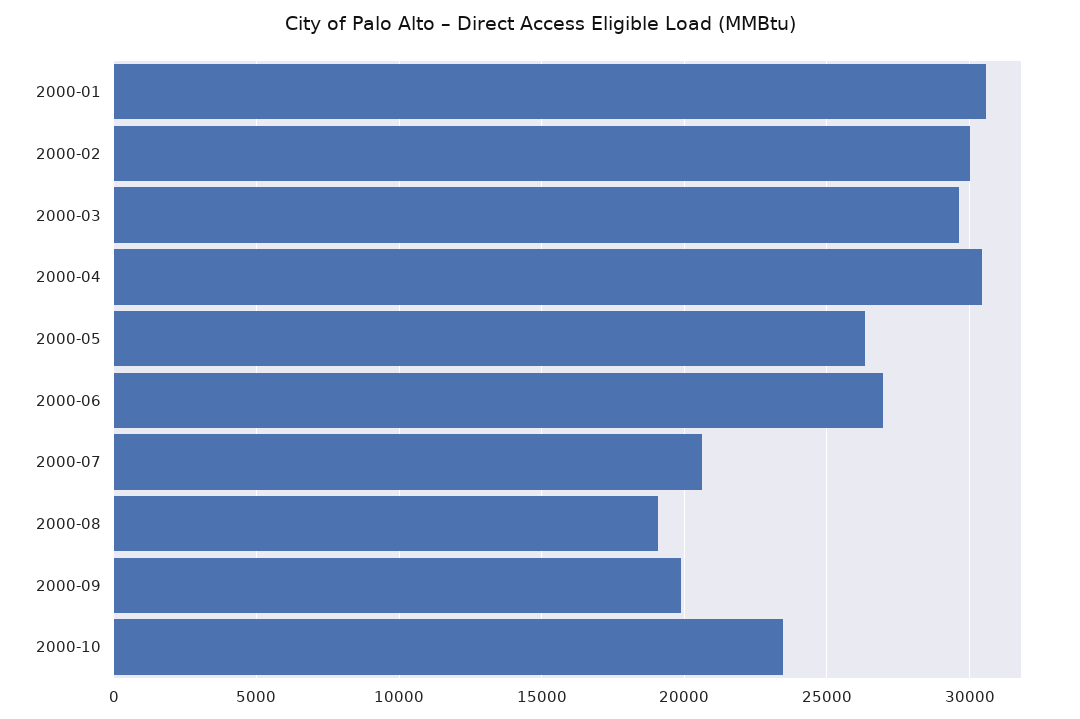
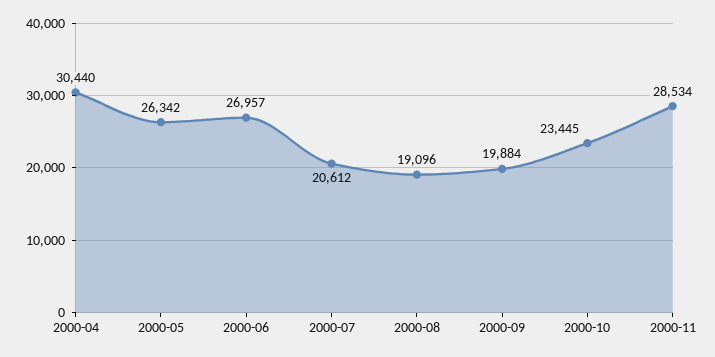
2000-01: 30500 -> none
2000-02: 30000 -> none
2000-03: 29500 -> none
2000-11: none -> 28534

